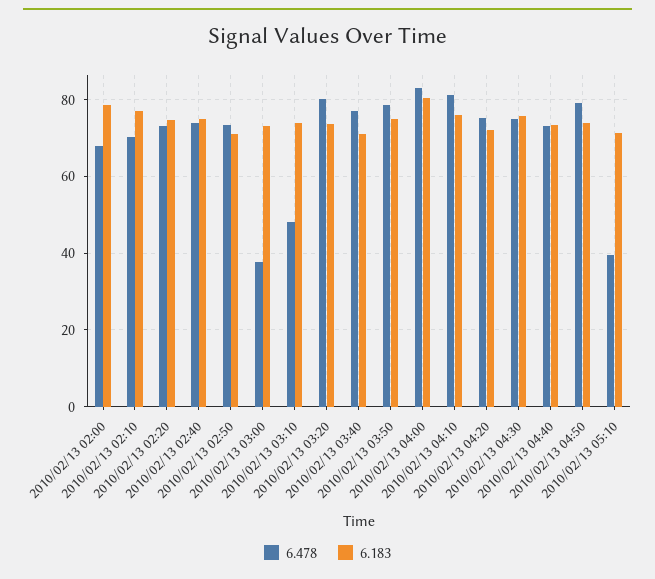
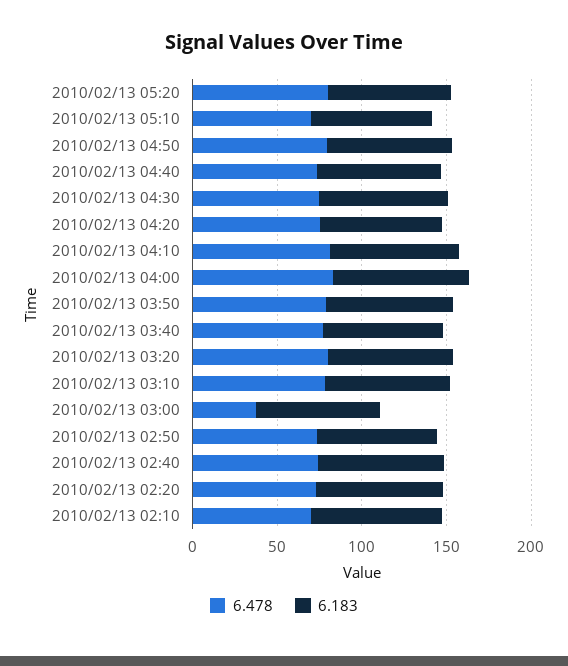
6.478, 2010/02/13 02:00: 68 -> none
6.183, 2010/02/13 02:00: 78 -> none
6.478, 2010/02/13 03:10: 48 -> 80
6.478, 2010/02/13 05:10: 40 -> 70
6.478, 2010/02/13 05:20: none -> 80
6.183, 2010/02/13 05:20: none -> 70

